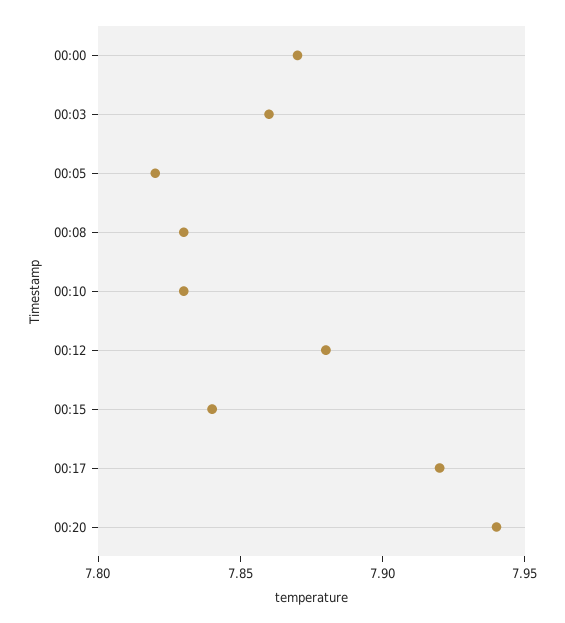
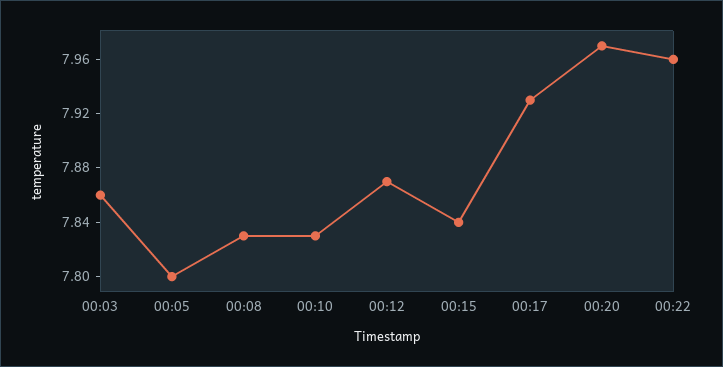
00:00: 7.87 -> none
00:05: 7.82 -> 7.8
00:12: 7.88 -> 7.87
00:17: 7.92 -> 7.93
00:20: 7.94 -> 7.97
00:22: none -> 7.96

